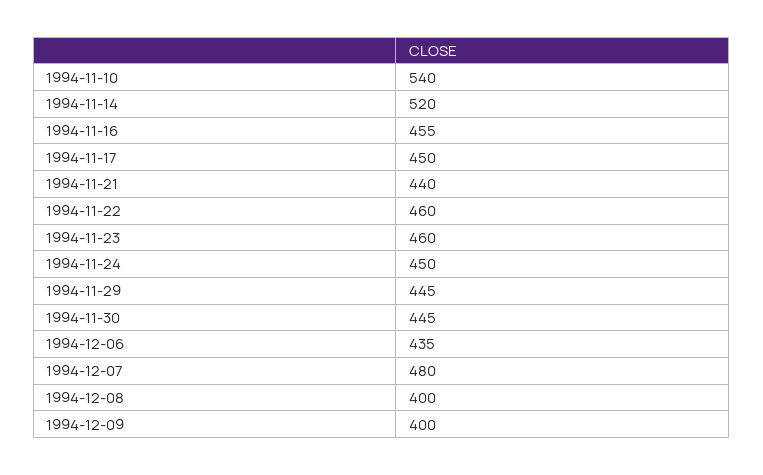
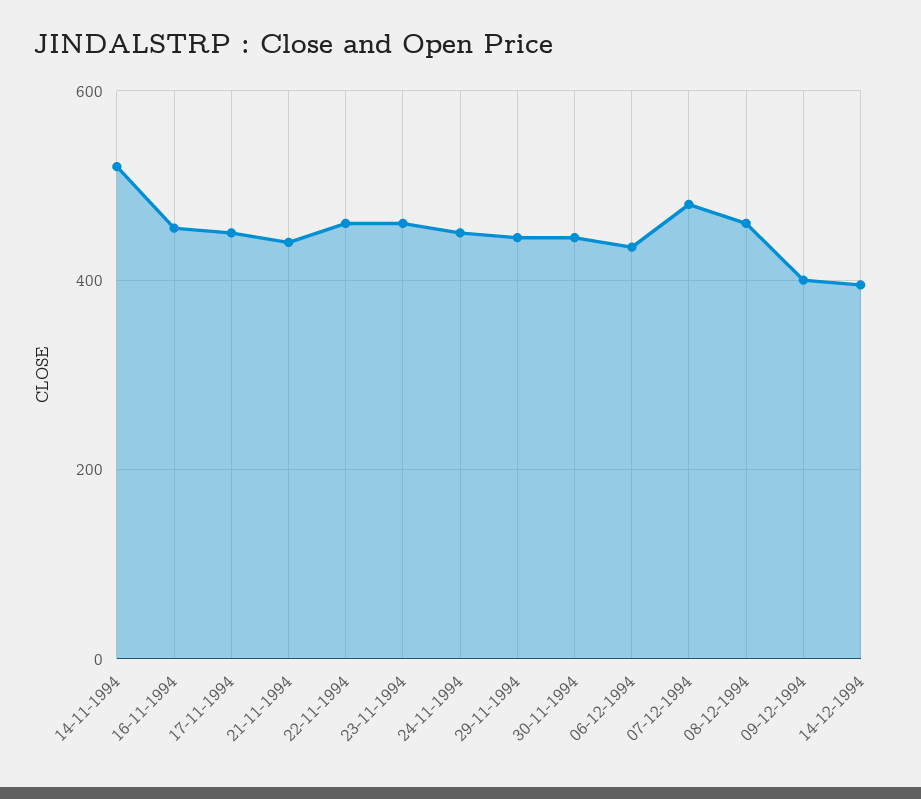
1994-11-10: 540 -> none
1994-12-08: 400 -> 460
14-12-1994: none -> 400

